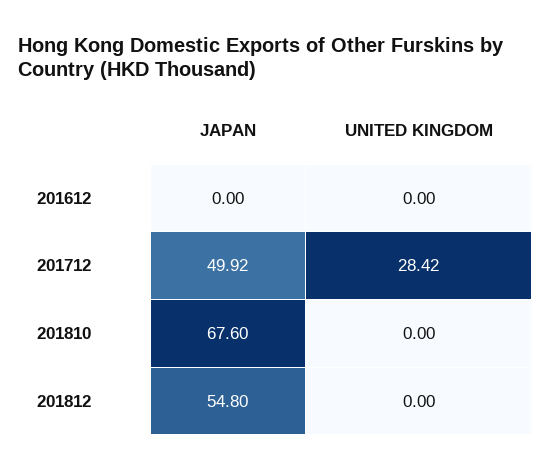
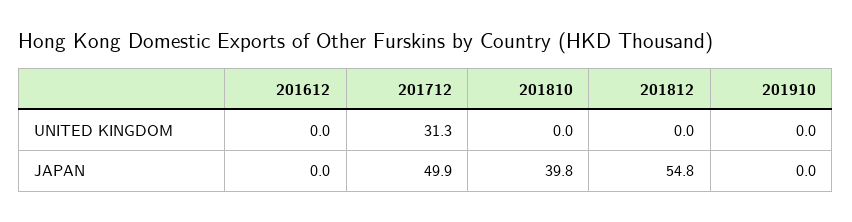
UNITED KINGDOM, 201712: 28.42 -> 31.3
JAPAN, 201810: 67.6 -> 39.8
UNITED KINGDOM, 201910: none -> 0
JAPAN, 201910: none -> 0

